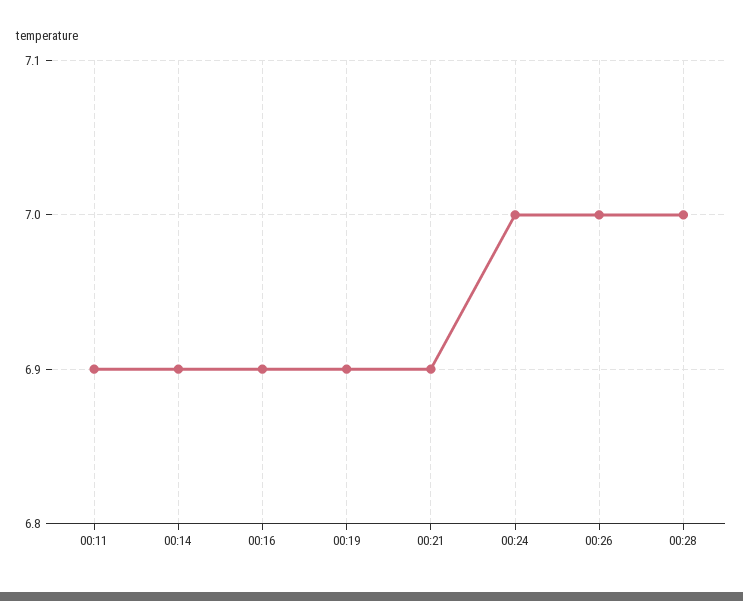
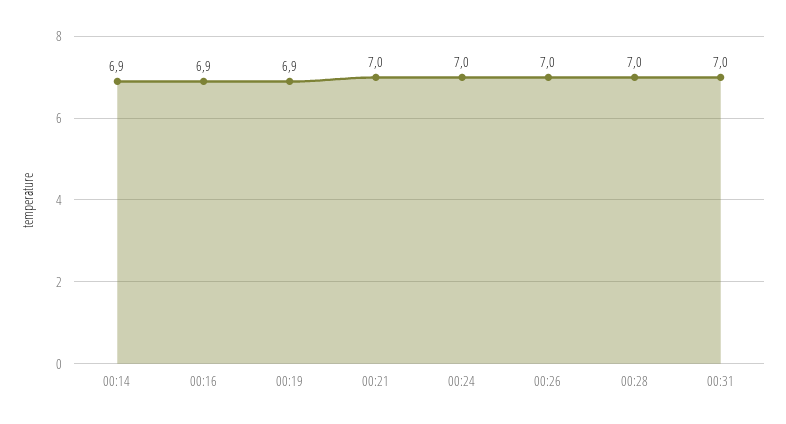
00:11: 6.9 -> none
00:21: 6.9 -> 7
00:31: none -> 7

